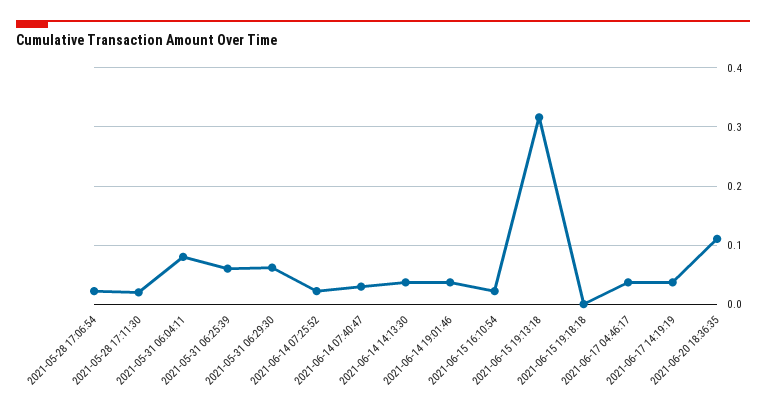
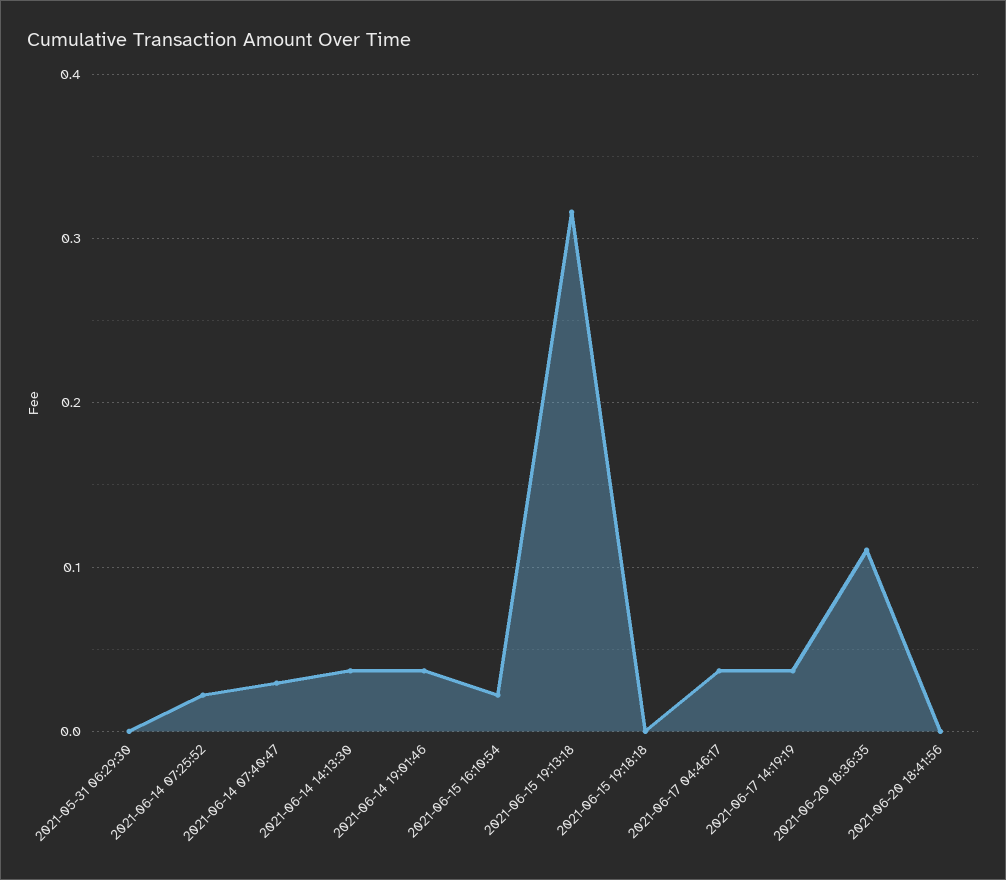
2021-05-28 17:06:54: 0.02 -> none
2021-05-28 17:11:30: 0.02 -> none
2021-05-31 06:04:11: 0.08 -> none
2021-05-31 06:25:39: 0.06 -> none
2021-05-31 06:29:30: 0.06 -> 0
2021-06-20 18:41:56: none -> 0

